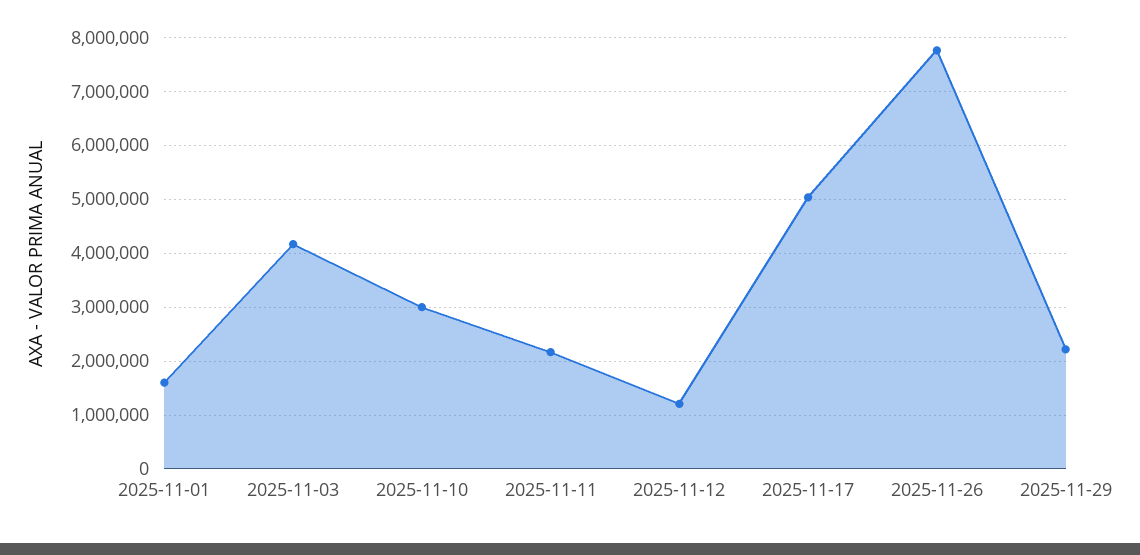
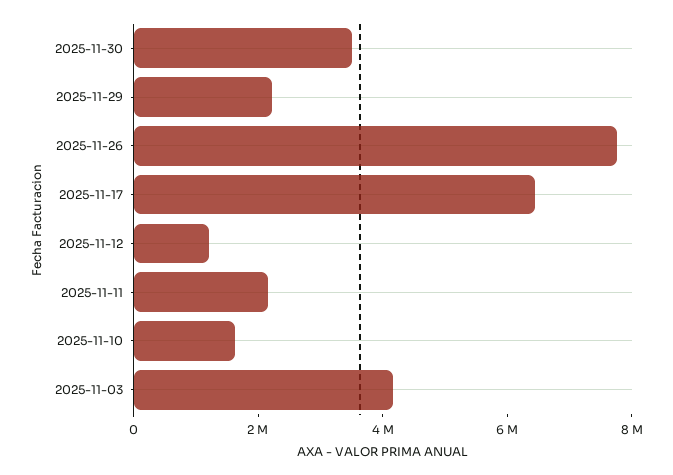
2025-11-01: 1600000 -> none
2025-11-10: 3000000 -> 1500000
2025-11-17: 5000000 -> 6500000
2025-11-30: none -> 3500000

